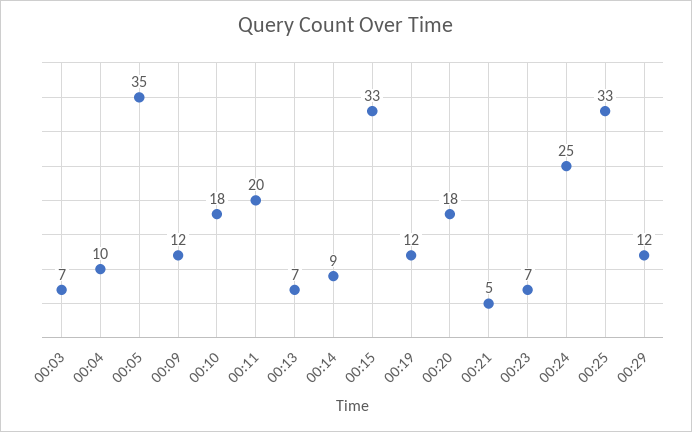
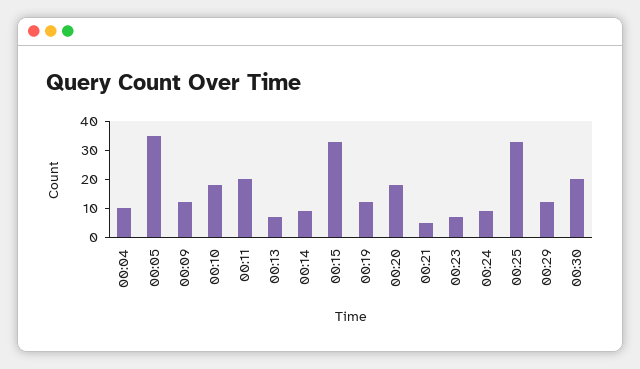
00:03: 7 -> none
00:24: 25 -> 10
00:30: none -> 20

